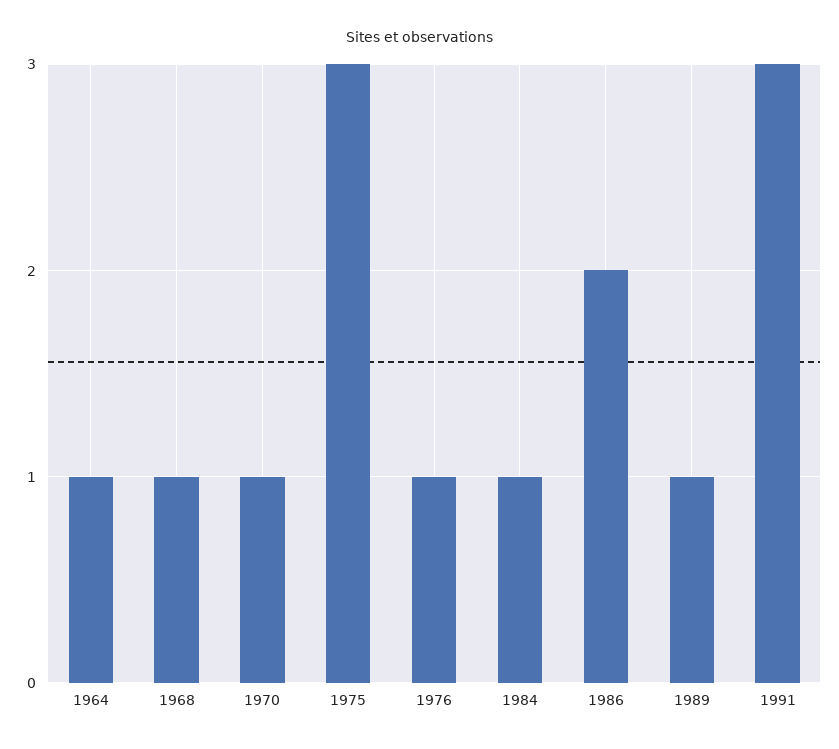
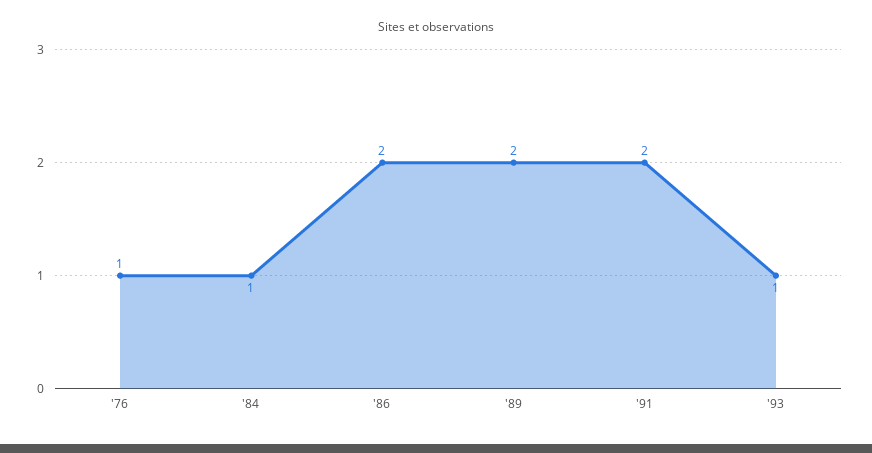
1964: 1 -> none
1968: 1 -> none
1970: 1 -> none
1975: 3 -> none
1989: 1 -> 2
1991: 3 -> 2
'93: none -> 1

